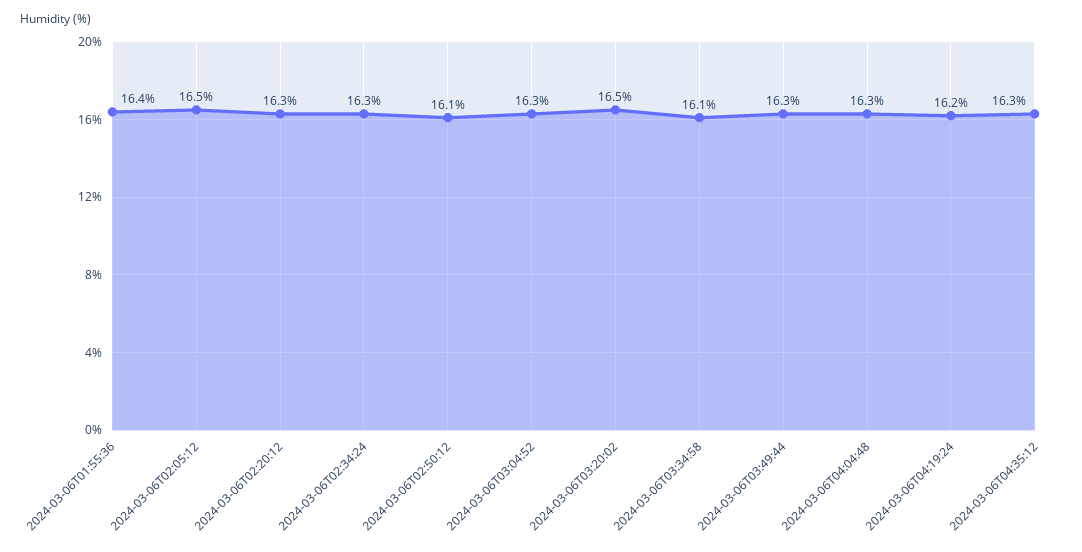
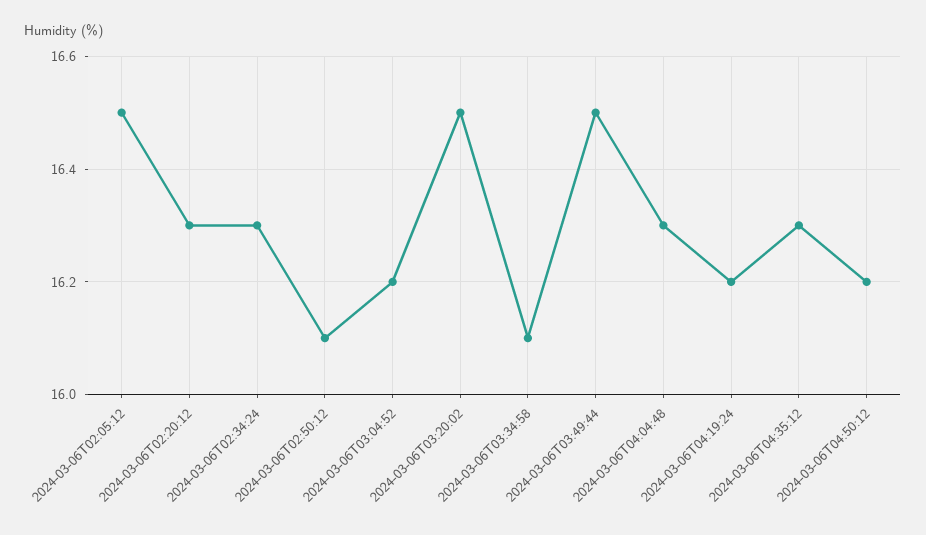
2024-03-06T01:55:36: 16.4 -> none
2024-03-06T03:04:52: 16.3 -> 16.2
2024-03-06T03:49:44: 16.3 -> 16.5
2024-03-06T04:50:12: none -> 16.2

